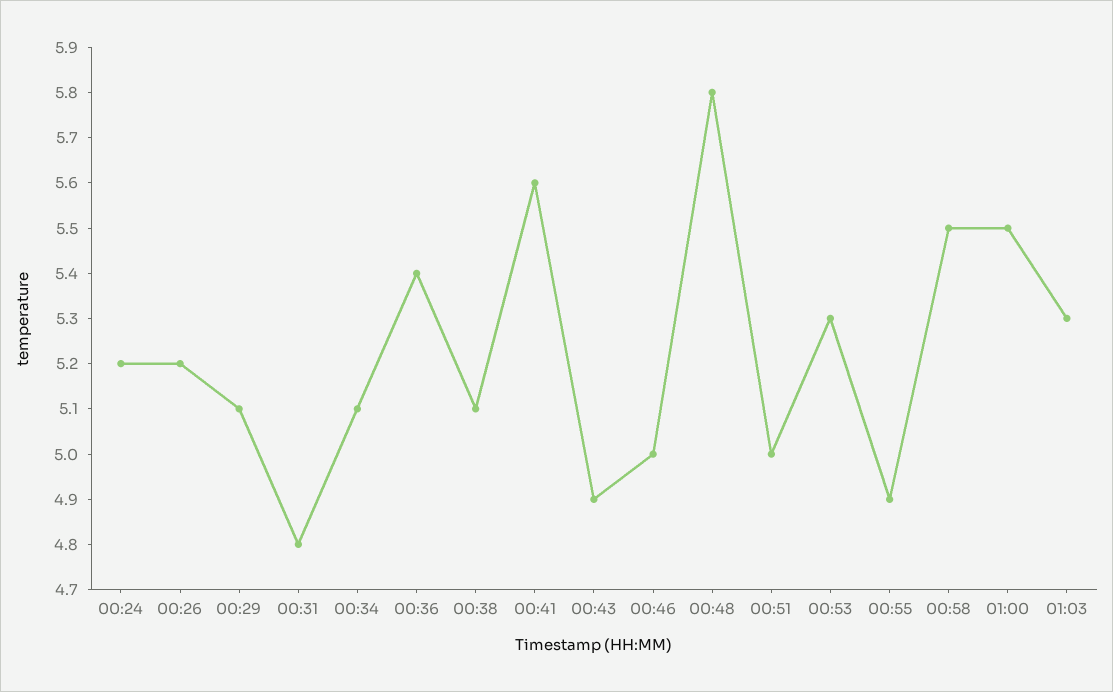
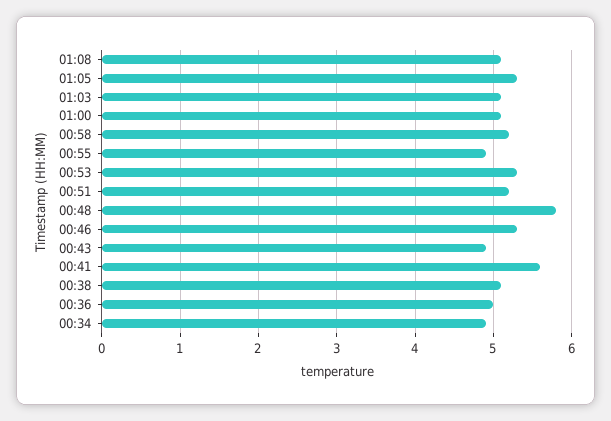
00:24: 5.2 -> none
00:26: 5.2 -> none
00:29: 5.1 -> none
00:31: 4.8 -> none
00:34: 5.1 -> 4.9
00:36: 5.4 -> 5
00:46: 5 -> 5.3
00:51: 5 -> 5.2
00:58: 5.5 -> 5.2
01:00: 5.5 -> 5.1
01:03: 5.3 -> 5.1
01:08: none -> 5.1
01:05: none -> 5.3

